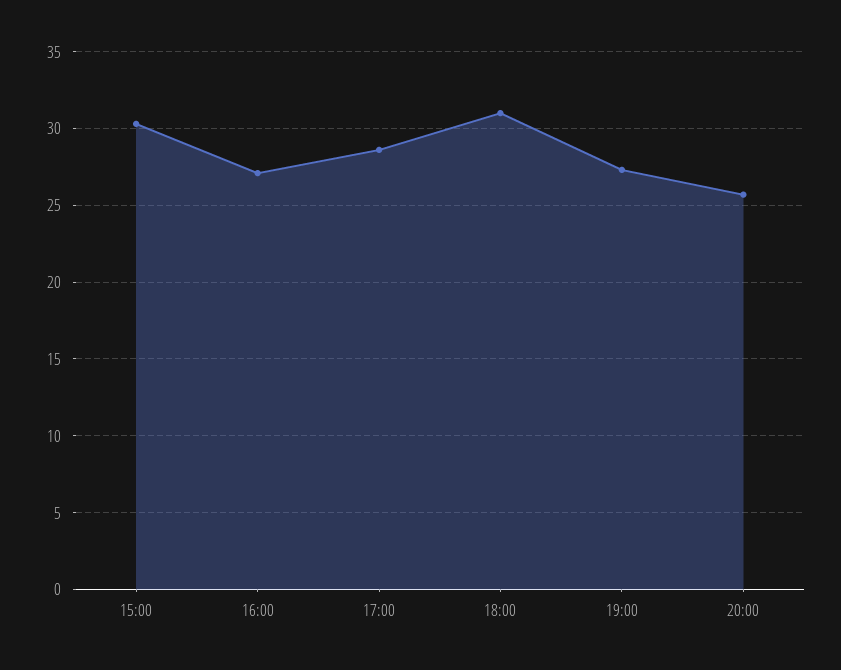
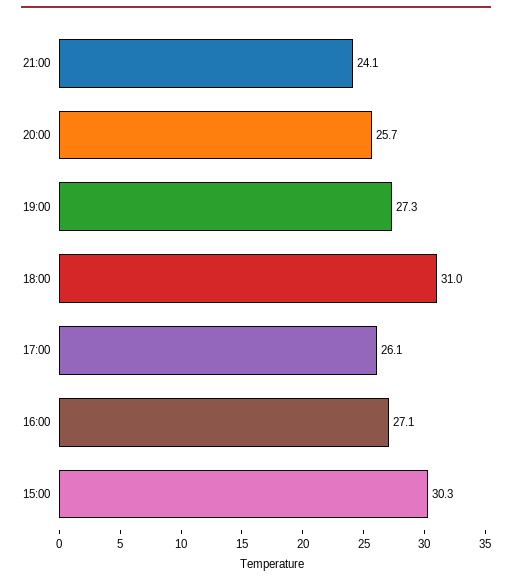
17:00: 28.5 -> 26.1
21:00: none -> 24.1

